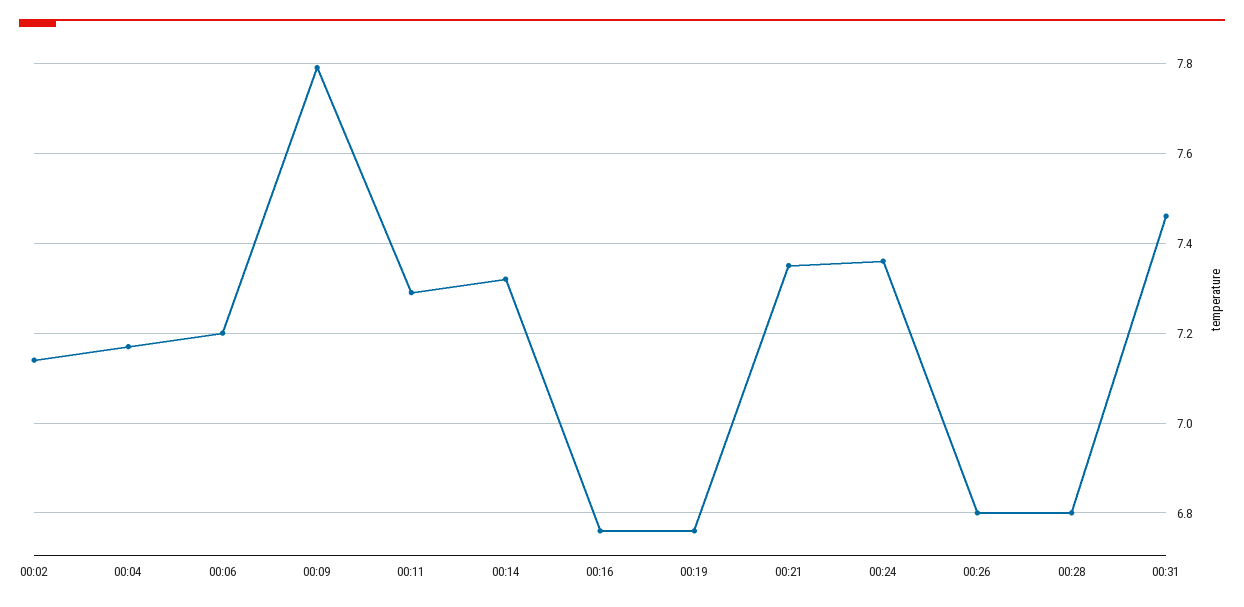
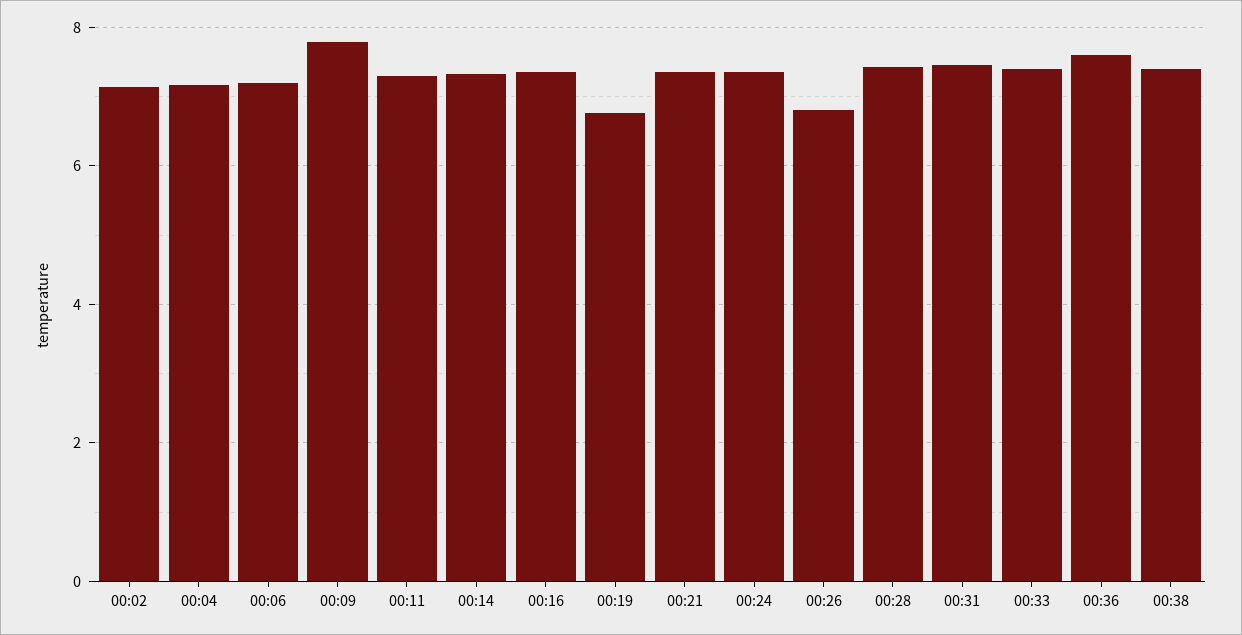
00:16: 6.75 -> 7.4
00:28: 6.8 -> 7.4
00:33: none -> 7.4
00:36: none -> 7.6
00:38: none -> 7.4

